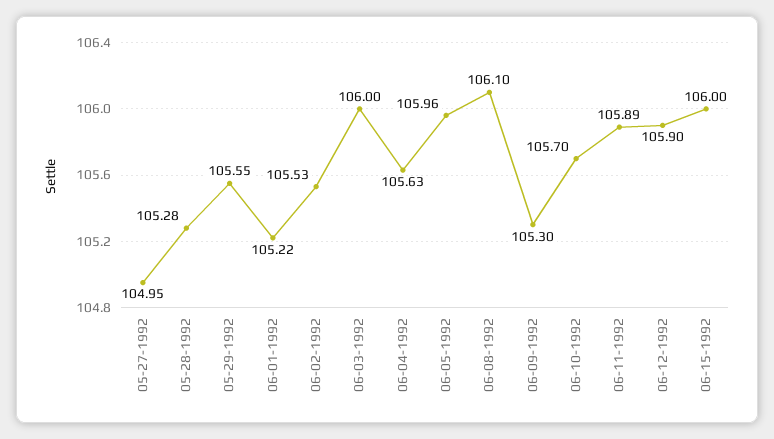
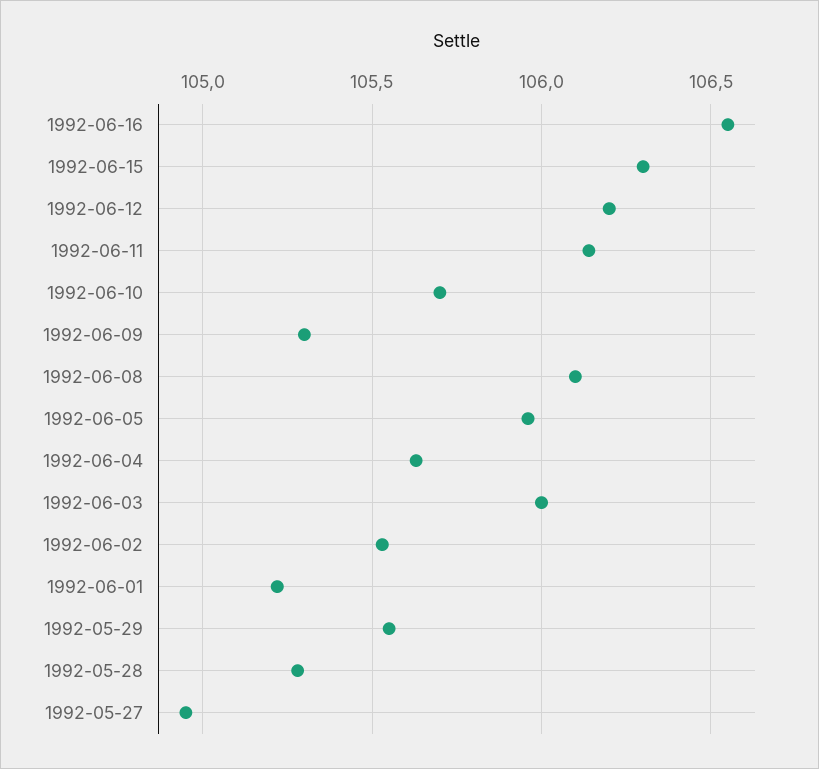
06-11-1992: 105.89 -> 106.15
06-12-1992: 105.9 -> 106.2
06-15-1992: 106 -> 106.3
1992-06-16: none -> 106.55

